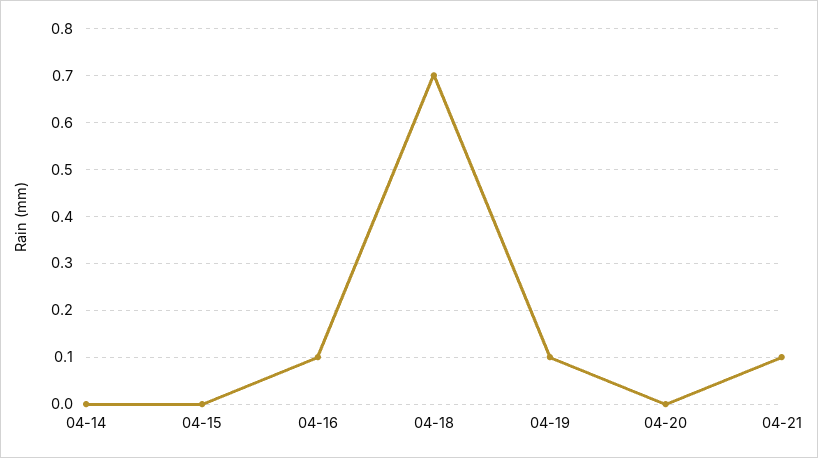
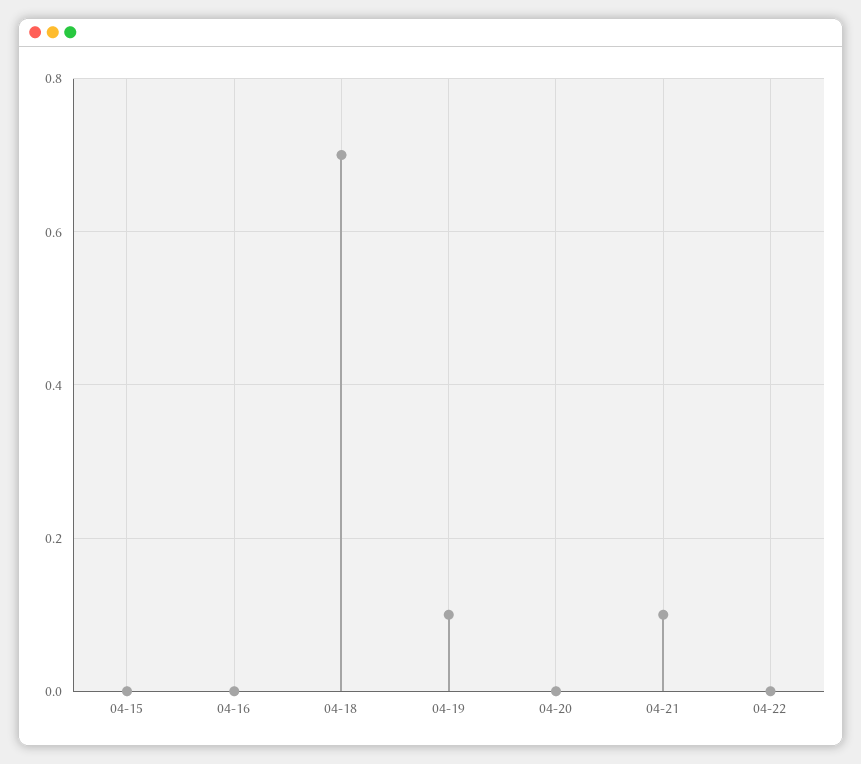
04-14: 0 -> none
04-16: 0.1 -> 0
04-22: none -> 0

